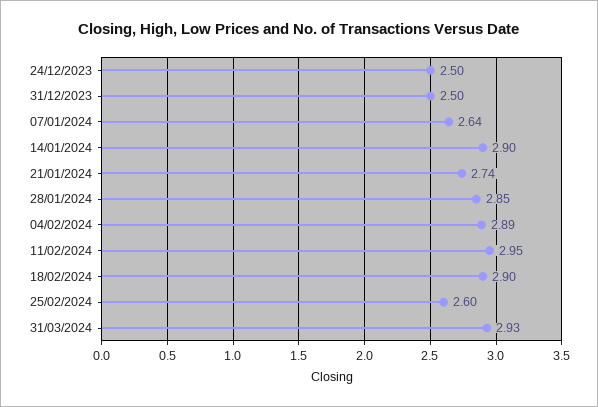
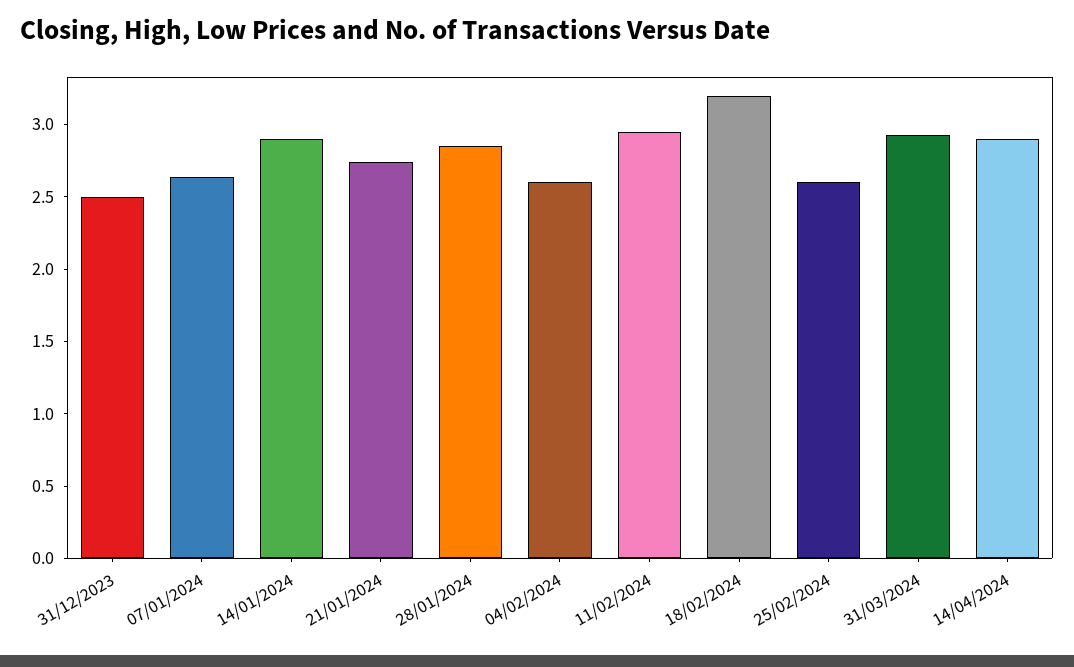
24/12/2023: 2.5 -> none
04/02/2024: 2.89 -> 2.6
18/02/2024: 2.9 -> 3.2
14/04/2024: none -> 2.9

